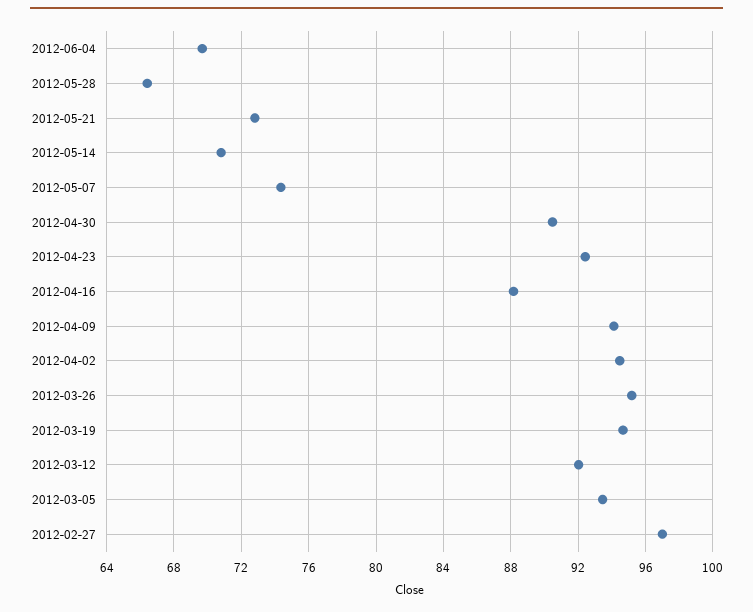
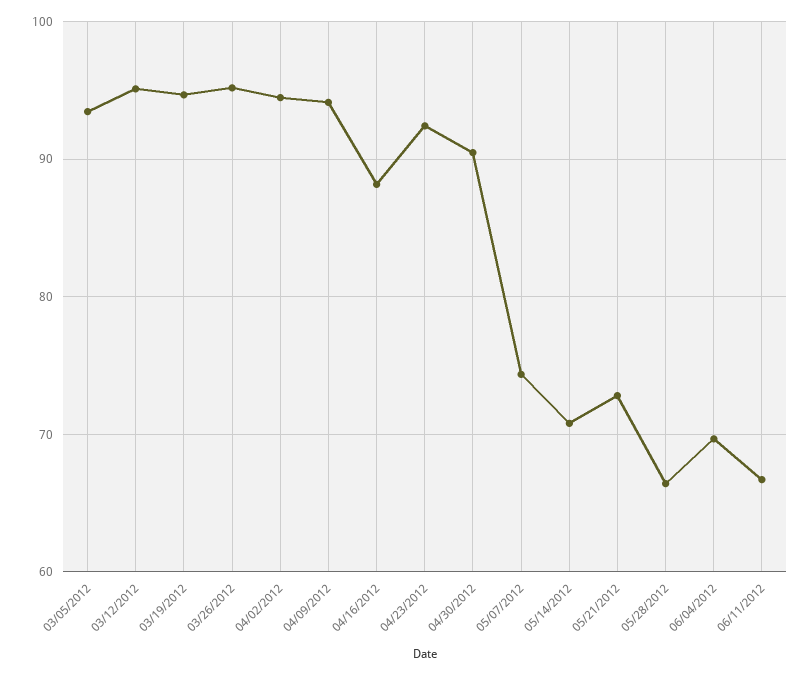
2012-03-12: 92 -> 95
2012-02-27: 97 -> none
06/11/2012: none -> 67

